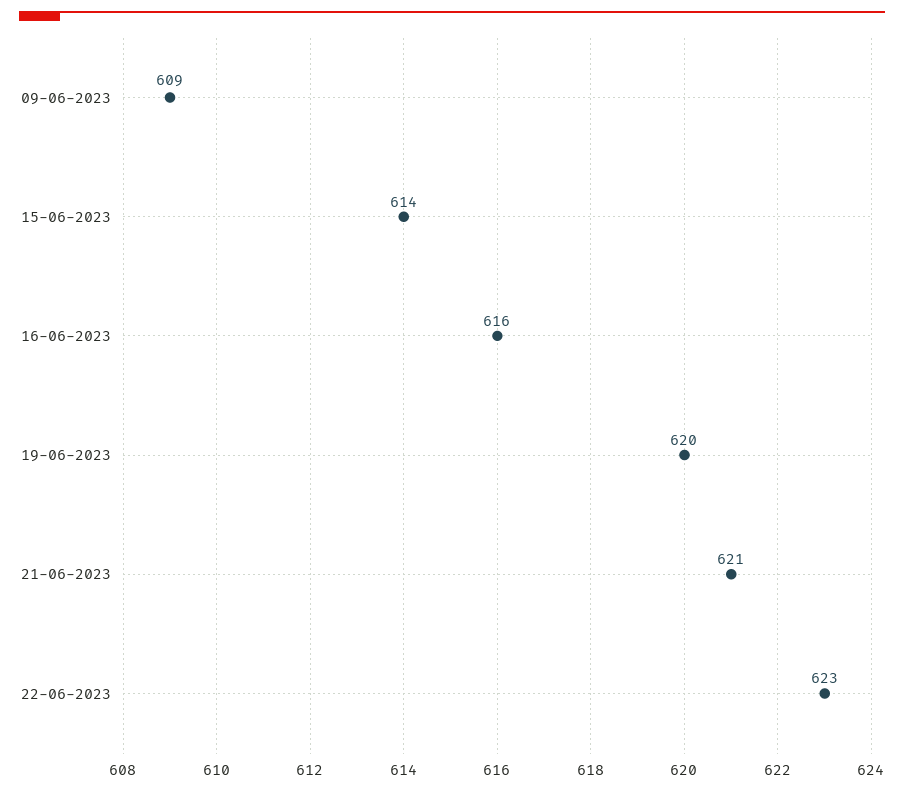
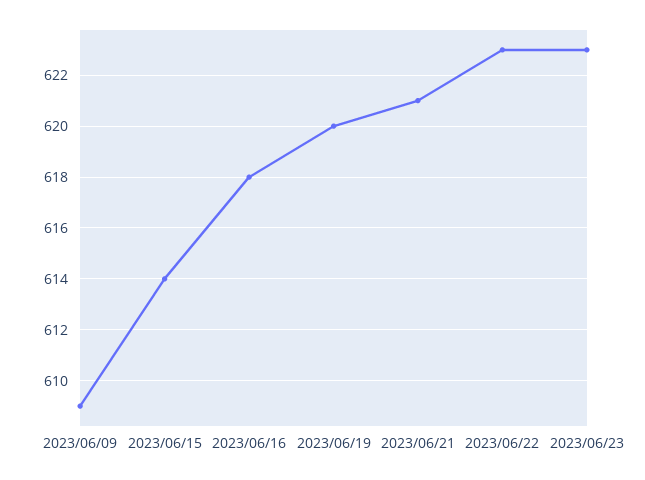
16-06-2023: 616 -> 618
2023/06/23: none -> 623

